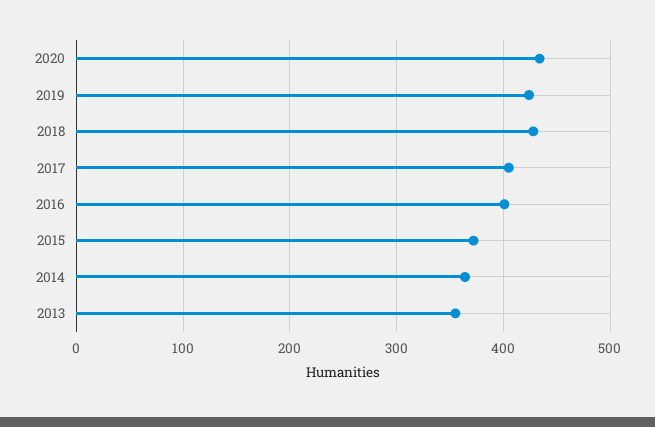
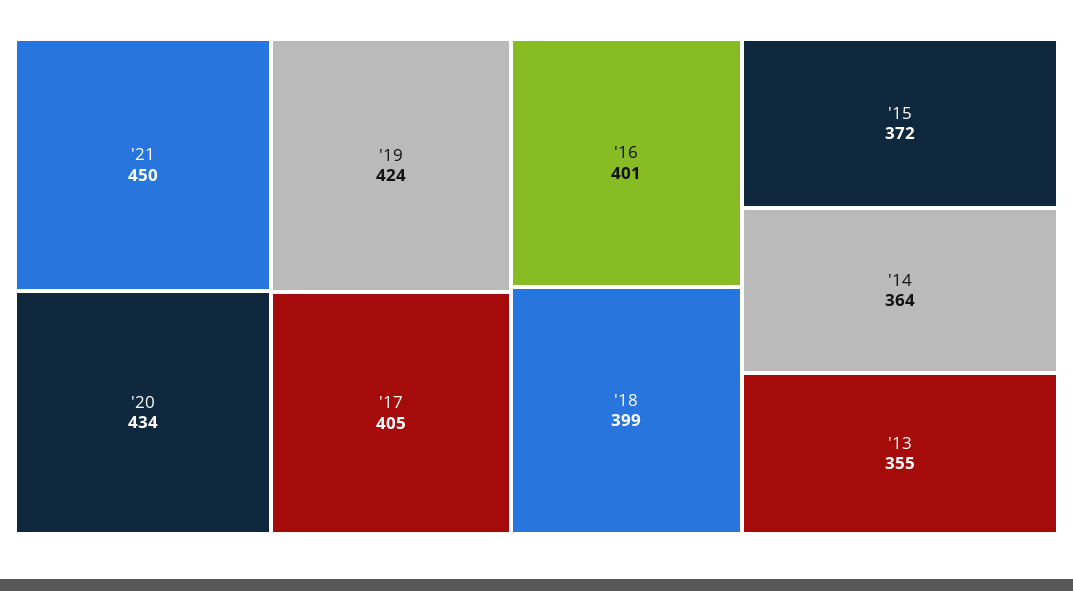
2018: 430 -> 399
'21: none -> 450

